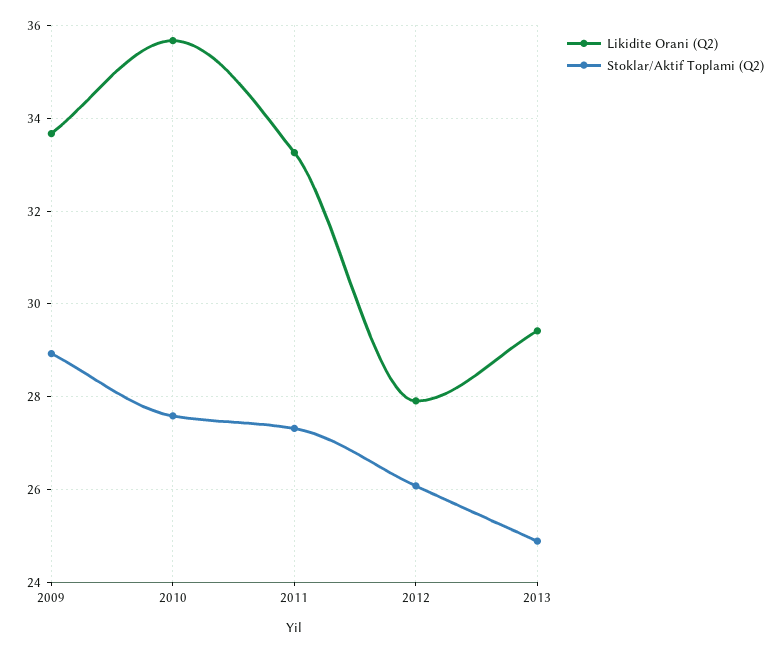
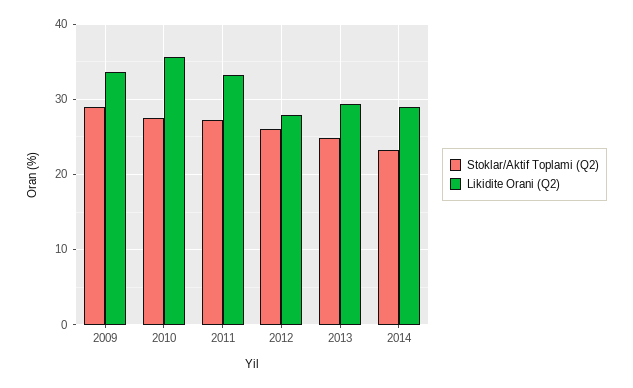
Stoklar/Aktif Toplami (Q2), 2014: none -> 23
Likidite Orani (Q2), 2014: none -> 29

